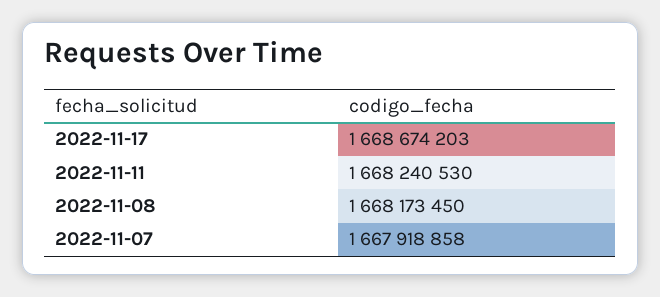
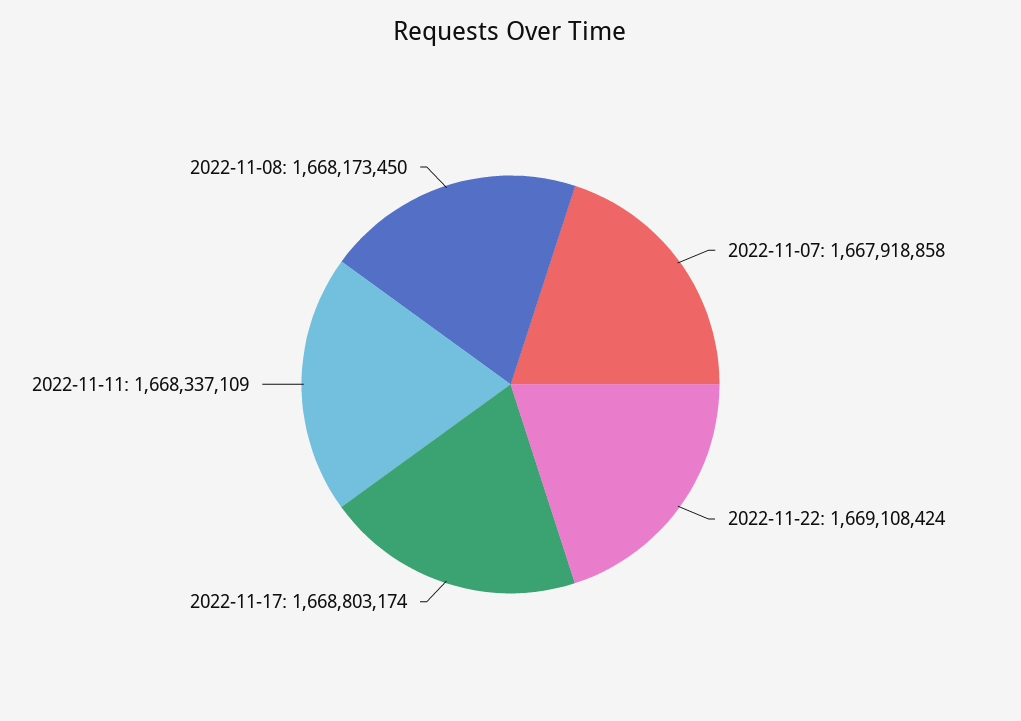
2022-11-17: 1668674203 -> 1668803174
2022-11-11: 1668240530 -> 1668337109
2022-11-22: none -> 1669108424

